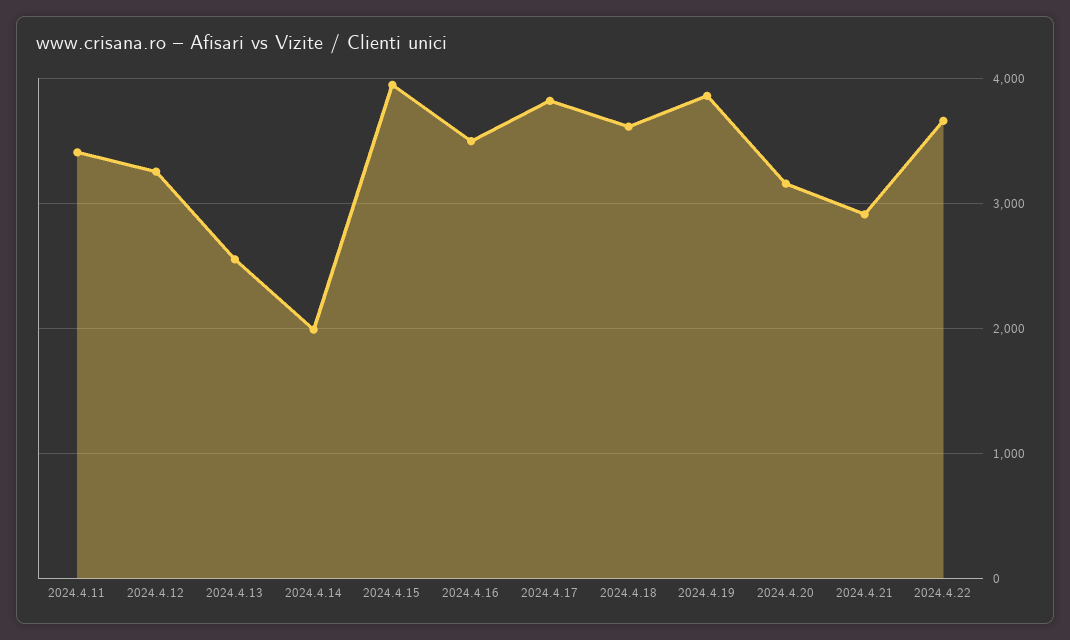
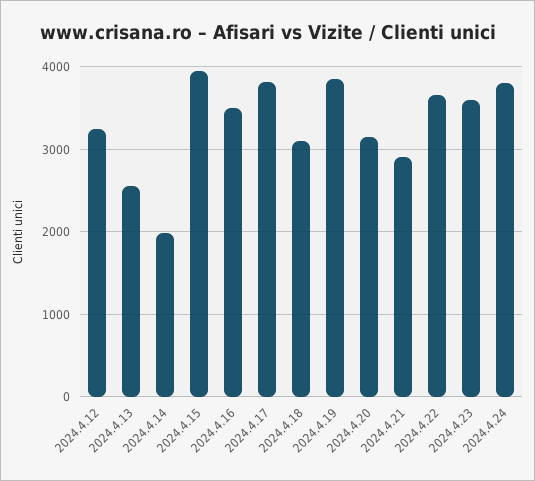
2024.4.11: 3400 -> none
2024.4.18: 3600 -> 3100
2024.4.23: none -> 3600
2024.4.24: none -> 3800

